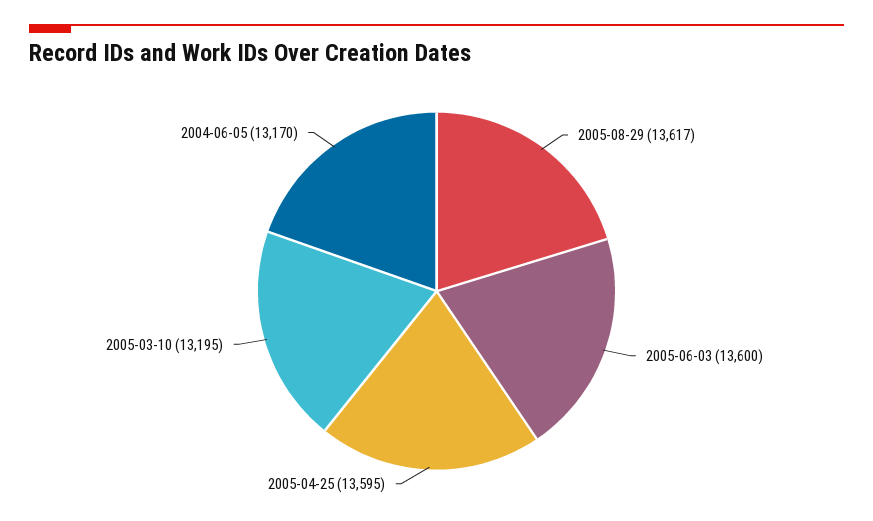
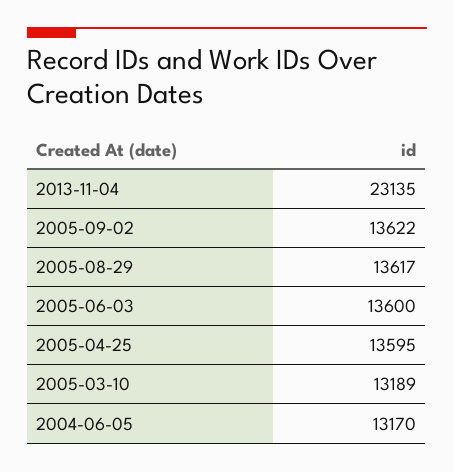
2005-03-10: 13195 -> 13189
2013-11-04: none -> 23135
2005-09-02: none -> 13622

